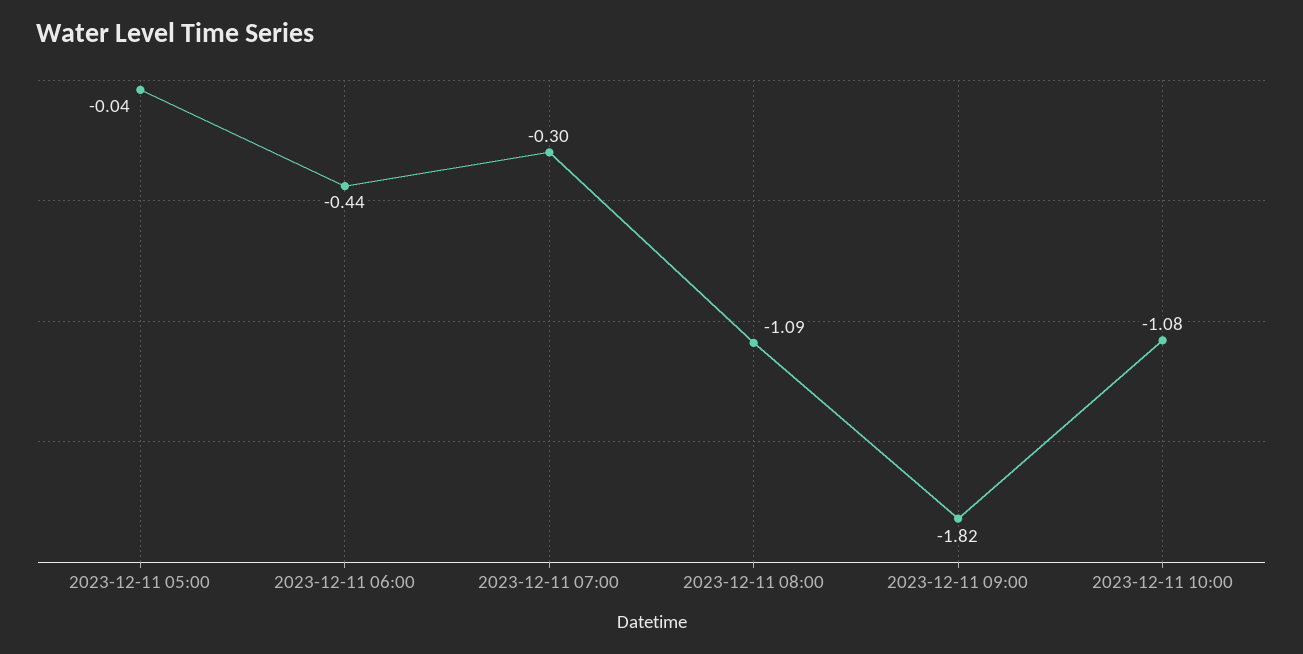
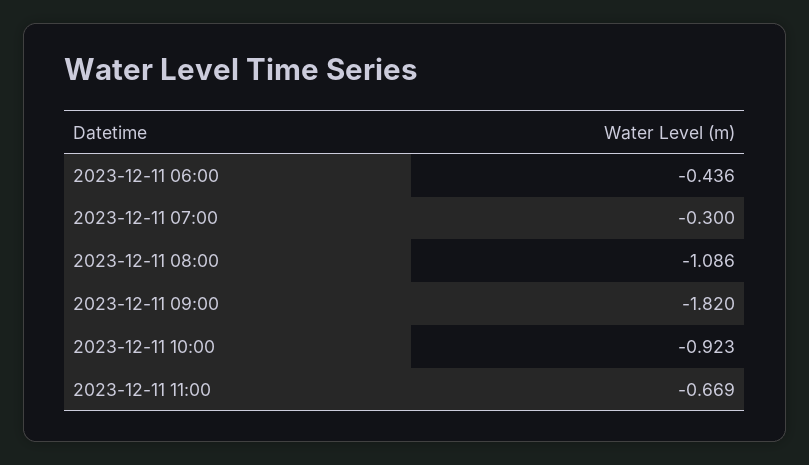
2023-12-11 05:00: -0.04 -> none
2023-12-11 10:00: -1.08 -> -0.923
2023-12-11 11:00: none -> -0.669

